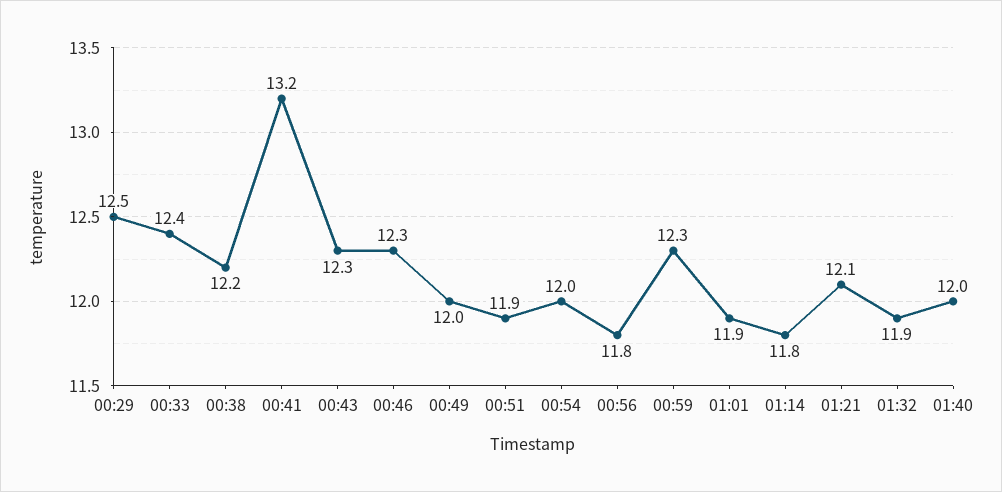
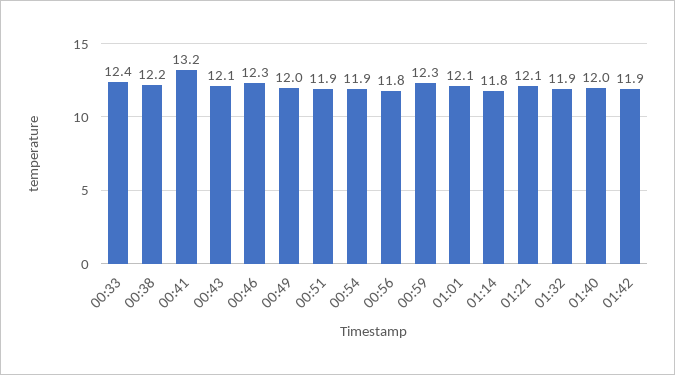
00:29: 12.5 -> none
00:43: 12.3 -> 12.1
00:54: 12 -> 11.9
01:01: 11.9 -> 12.1
01:42: none -> 11.9

